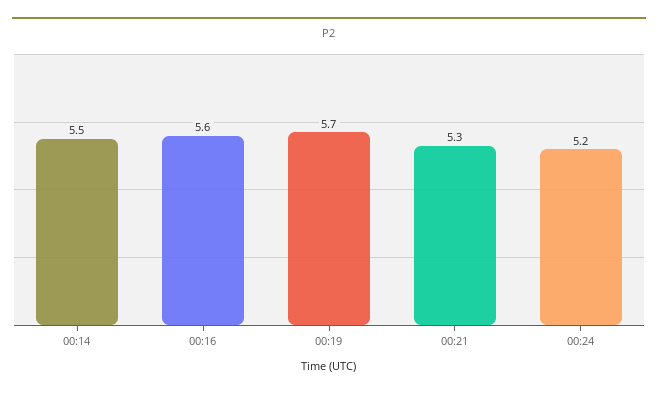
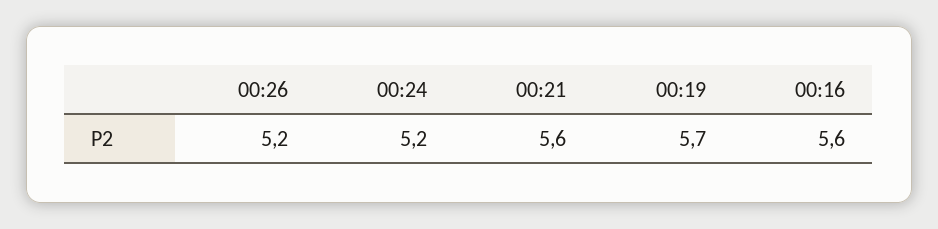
00:14: 5.5 -> none
00:21: 5.3 -> 5.6
00:26: none -> 5.2

